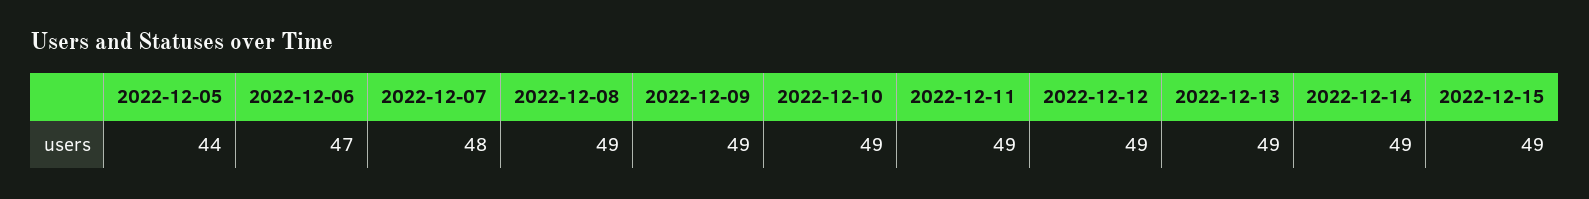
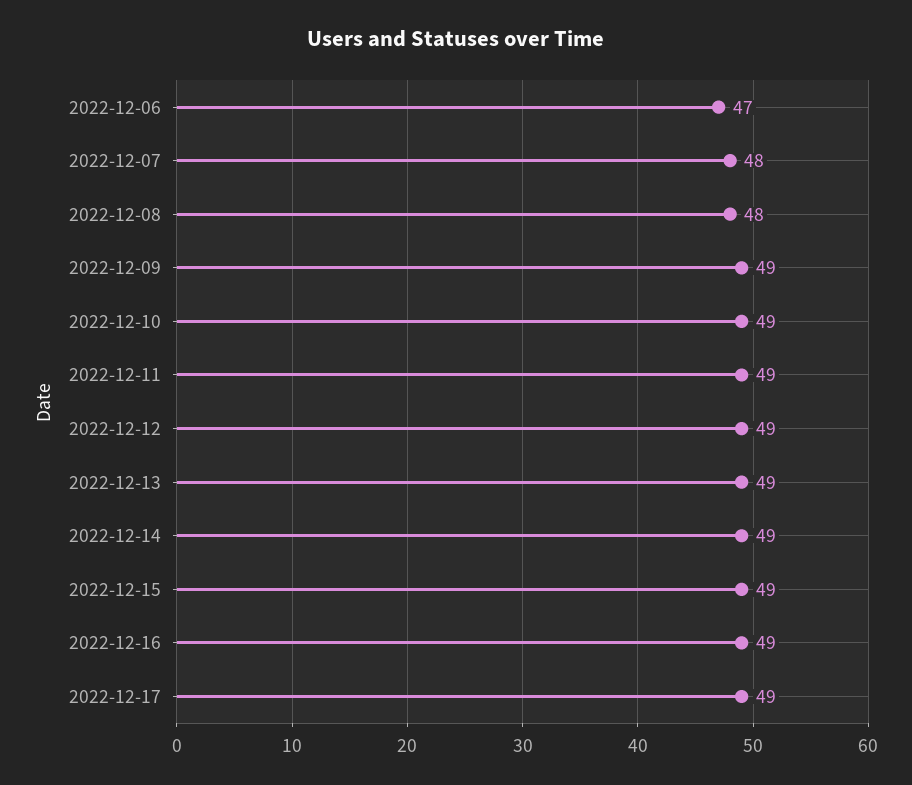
2022-12-05: 44 -> none
2022-12-08: 49 -> 48
2022-12-16: none -> 49
2022-12-17: none -> 49

